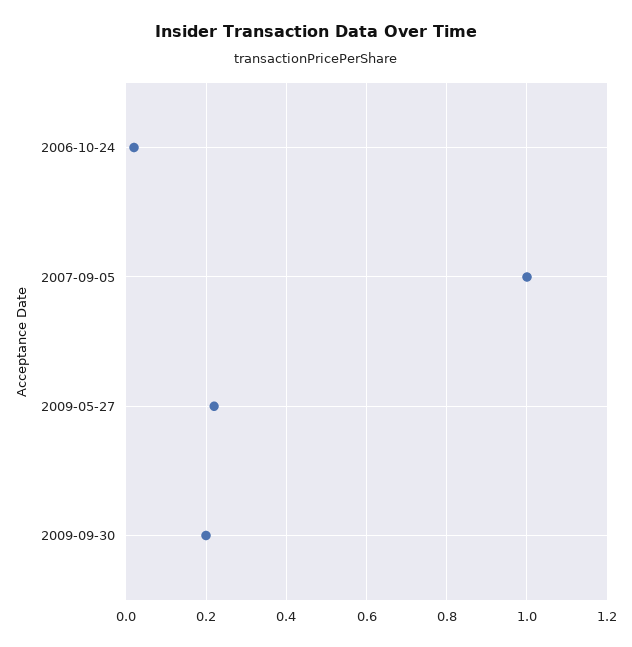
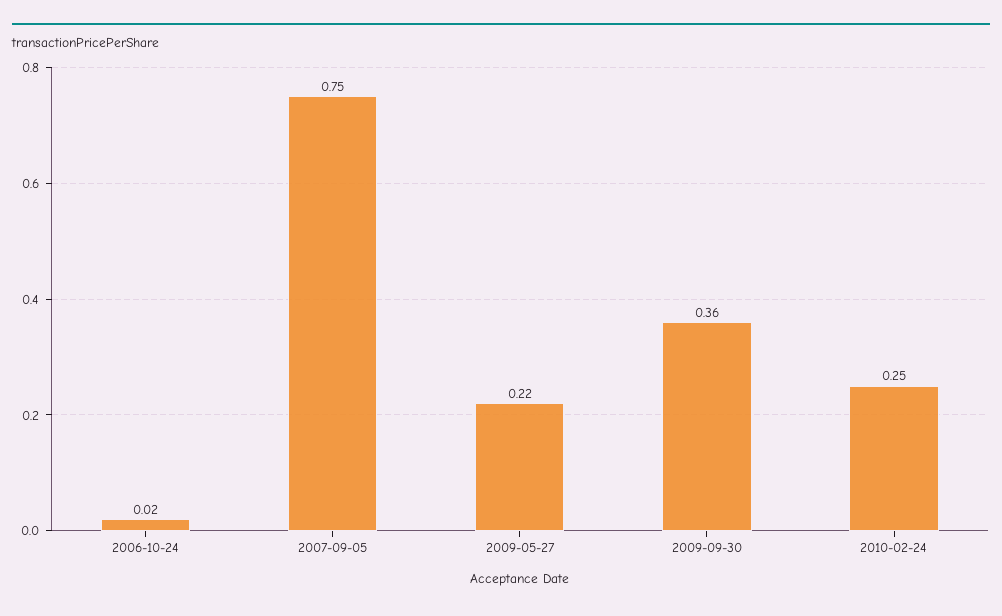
2007-09-05: 1 -> 0.75
2009-09-30: 0.2 -> 0.36
2010-02-24: none -> 0.25

